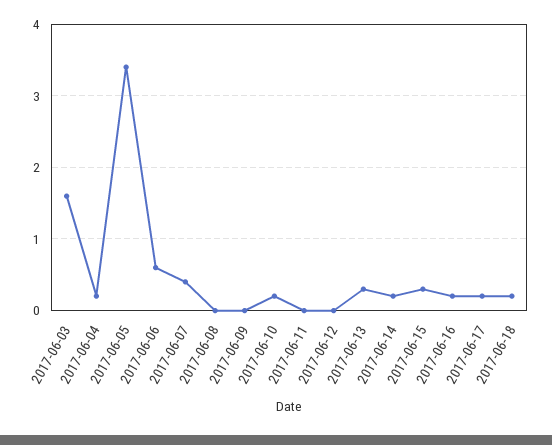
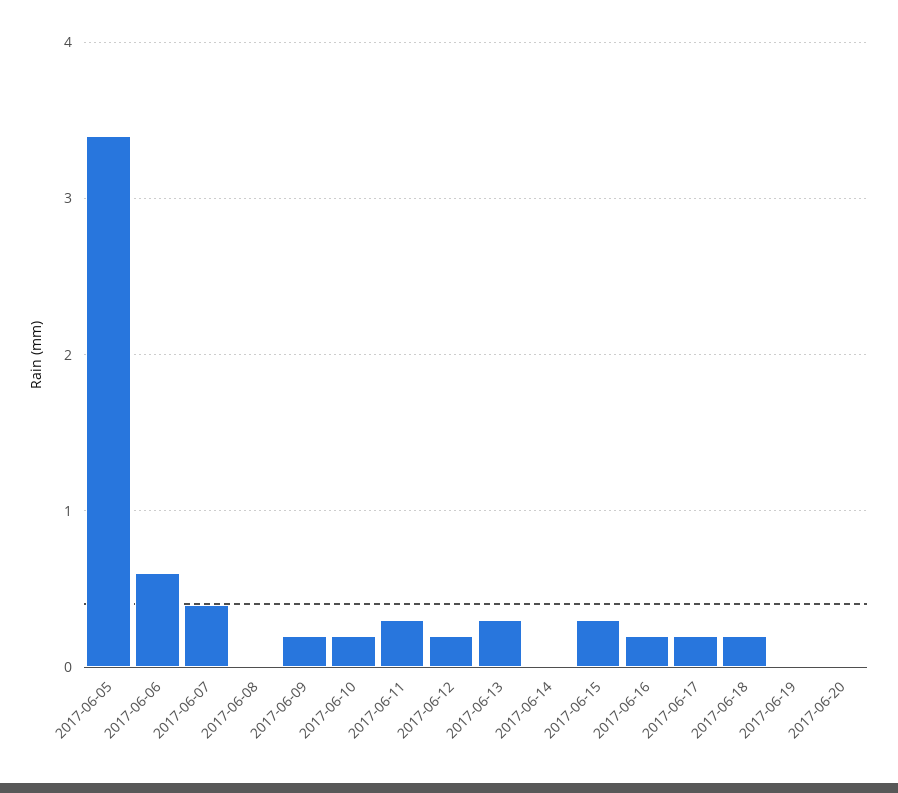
2017-06-03: 1.6 -> none
2017-06-04: 0.2 -> none
2017-06-09: 0 -> 0.2
2017-06-11: 0 -> 0.3
2017-06-12: 0 -> 0.2
2017-06-14: 0.2 -> 0
2017-06-19: none -> 0
2017-06-20: none -> 0

